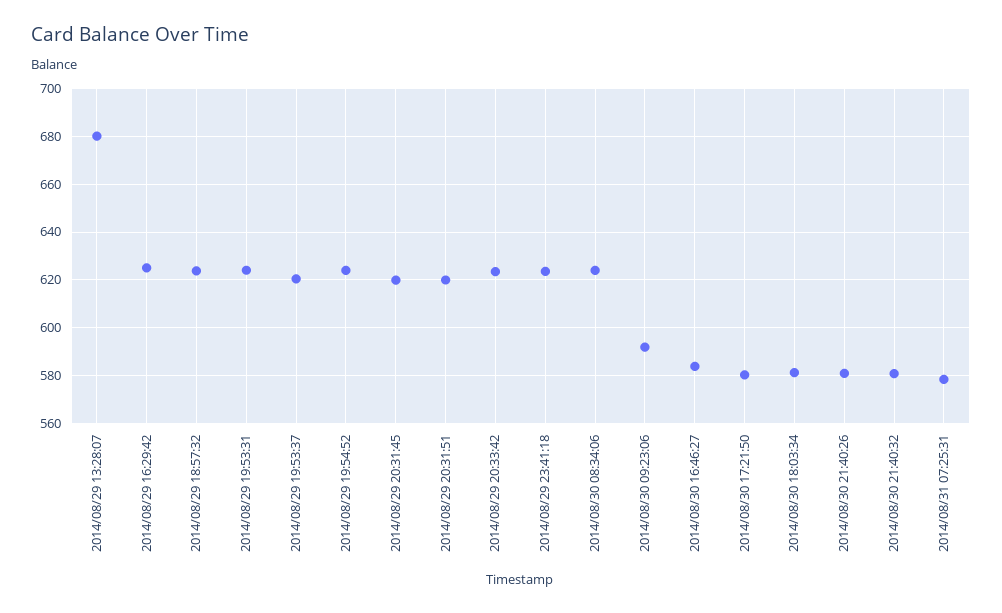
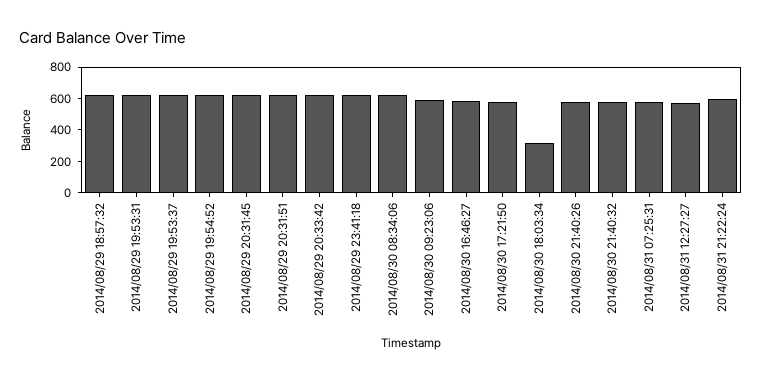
2014/08/29 13:28:07: 680 -> none
2014/08/29 16:29:42: 625 -> none
2014/08/30 18:03:34: 580 -> 300
2014/08/31 12:27:27: none -> 600
2014/08/31 21:22:24: none -> 600

